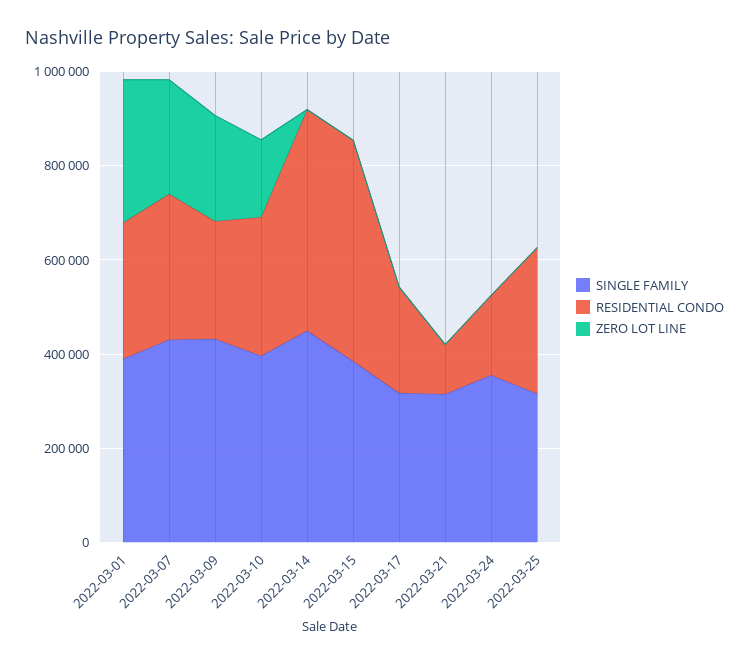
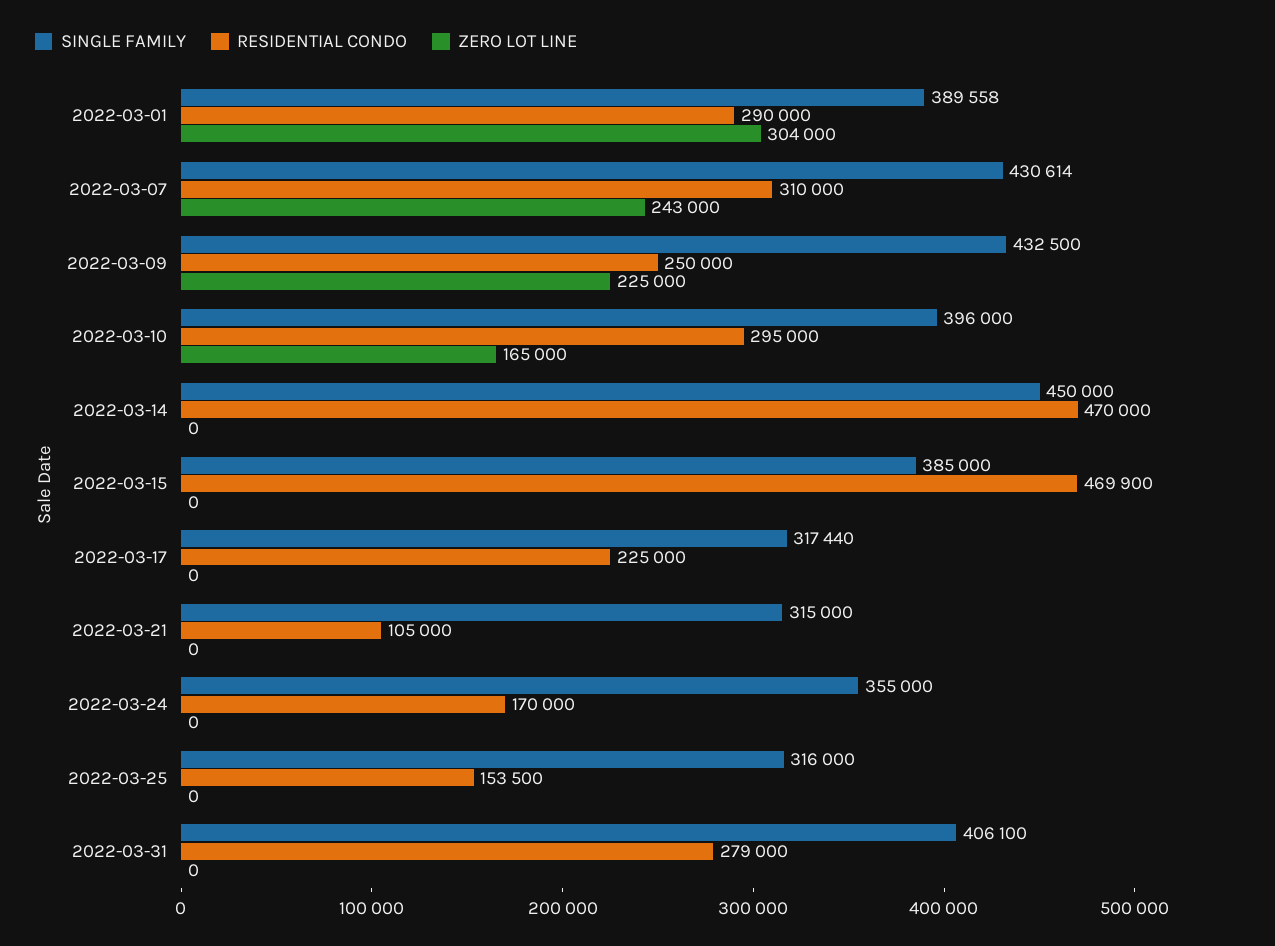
RESIDENTIAL CONDO, 2022-03-25: 300000 -> 153500
SINGLE FAMILY, 2022-03-31: none -> 406100
RESIDENTIAL CONDO, 2022-03-31: none -> 279000
ZERO LOT LINE, 2022-03-31: none -> 0

